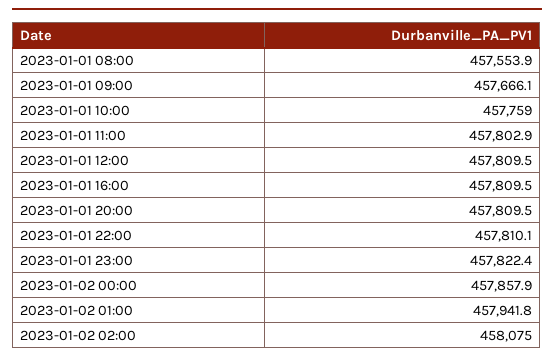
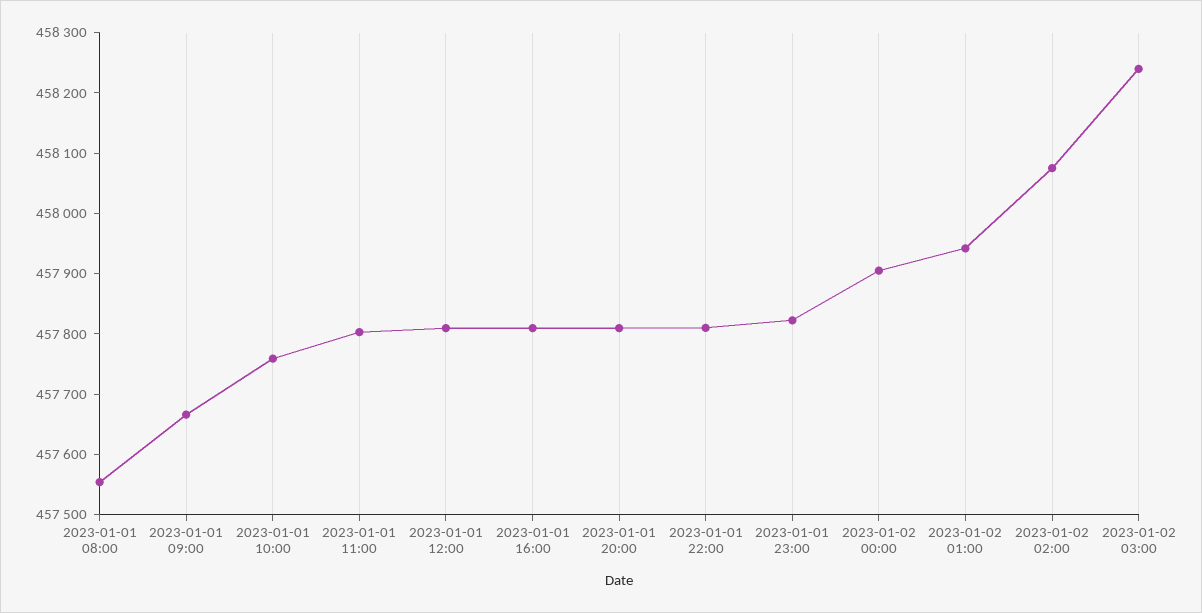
2023-01-02 00:00: 457857.9 -> 457900
2023-01-02 03:00: none -> 458240

